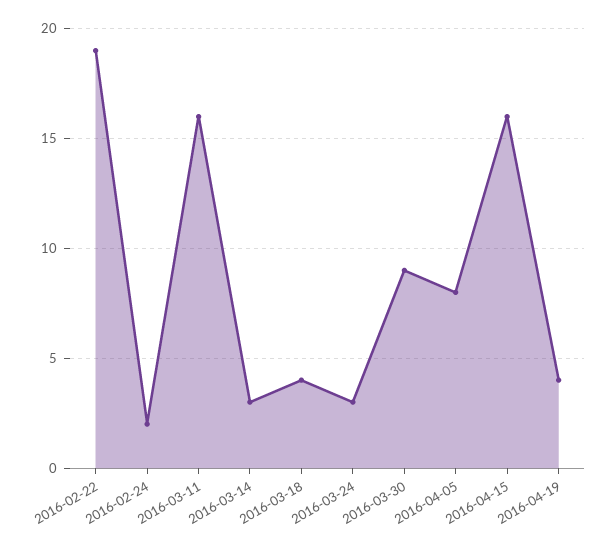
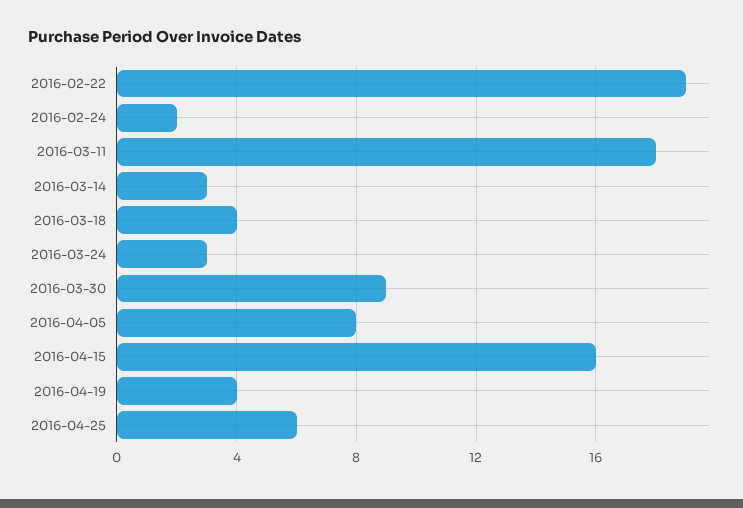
2016-03-11: 16 -> 18
2016-04-25: none -> 6

